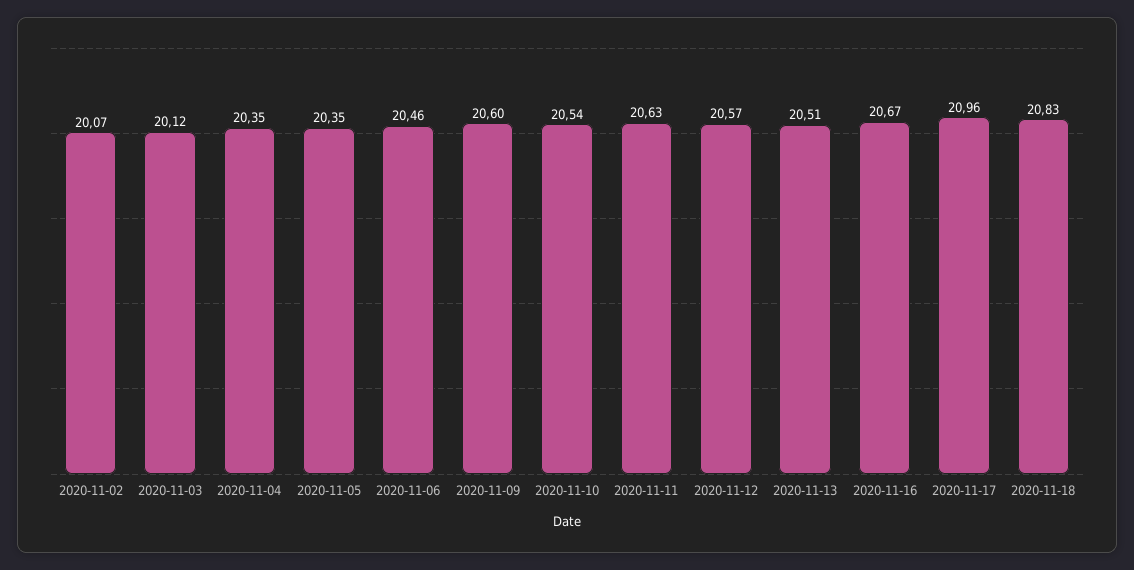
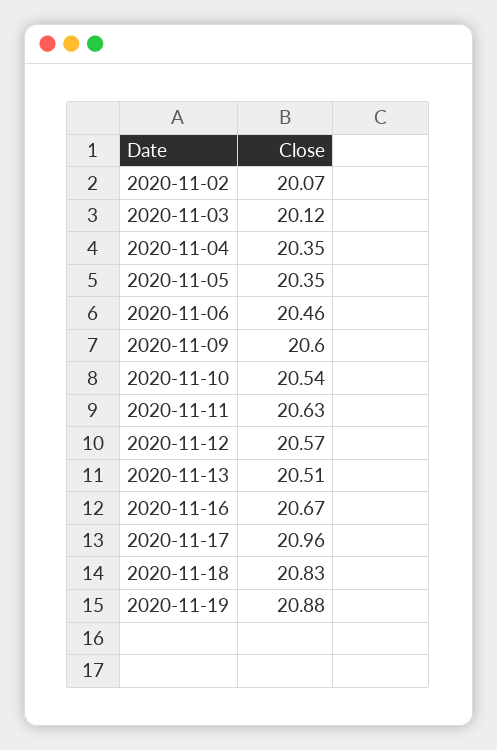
2020-11-19: none -> 20.88

